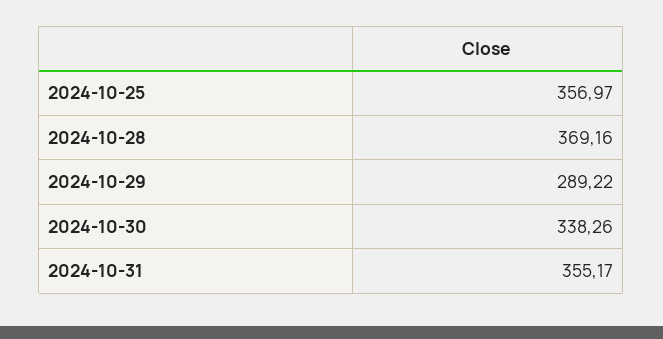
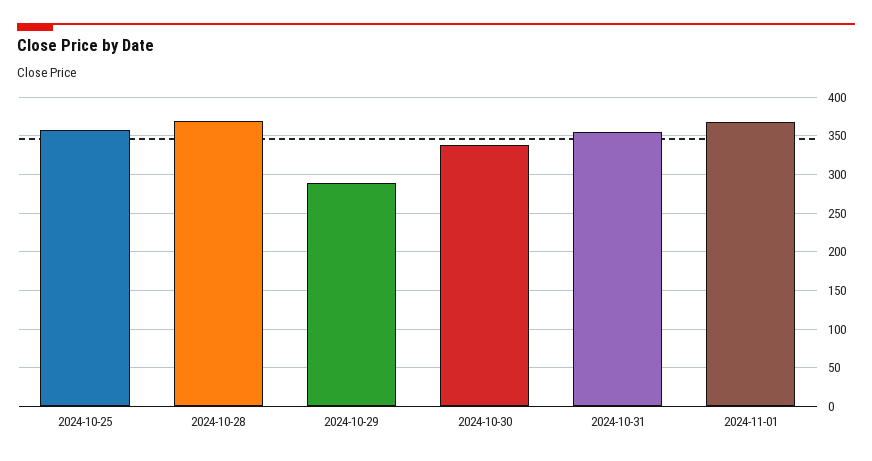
2024-11-01: none -> 370

